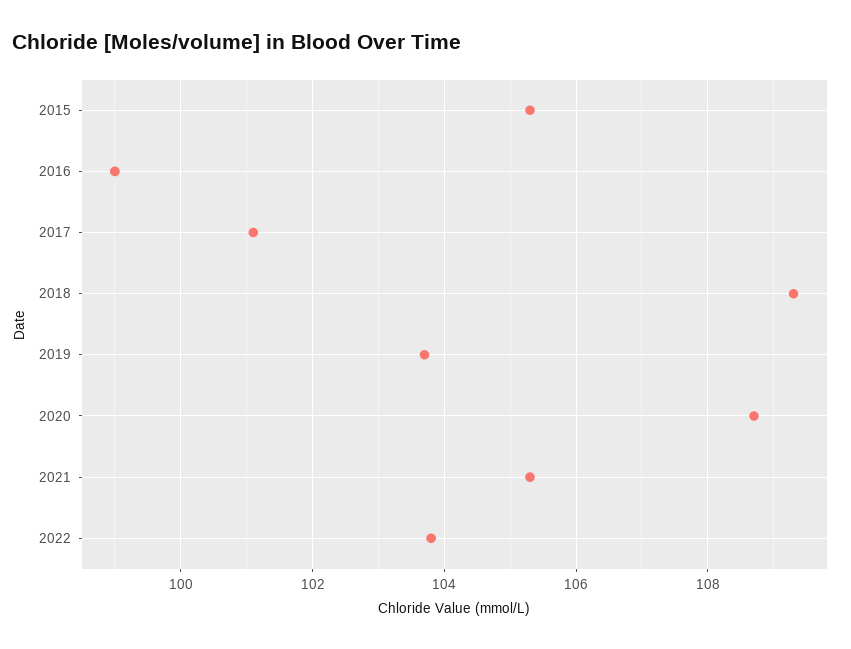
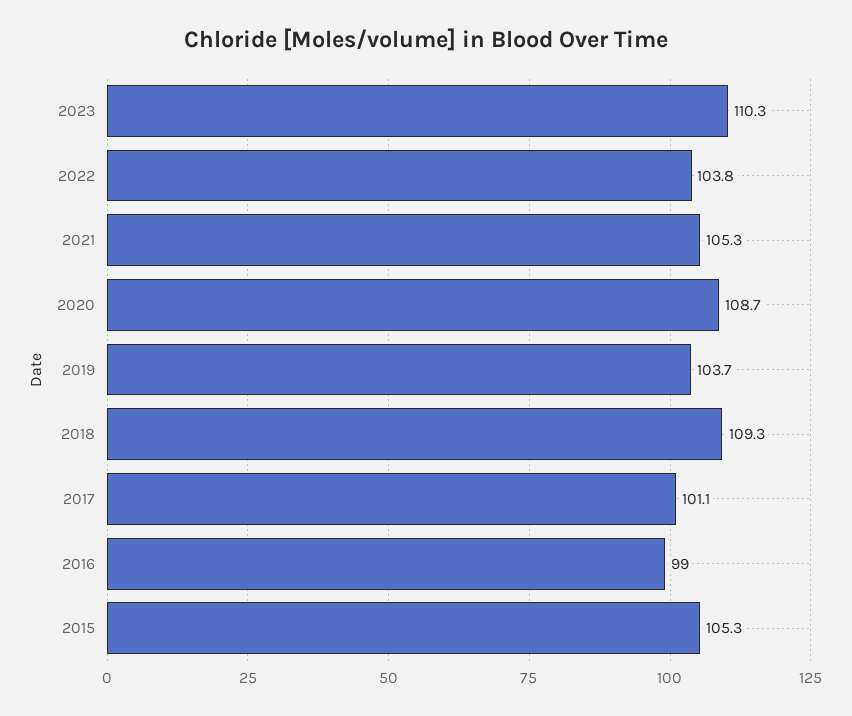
2023: none -> 110.3

